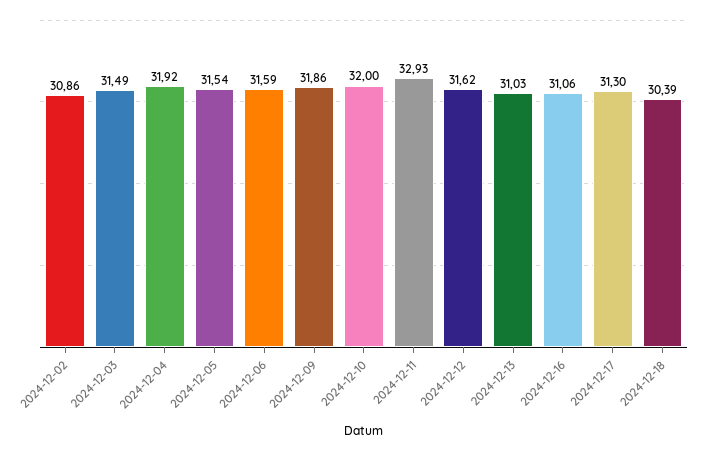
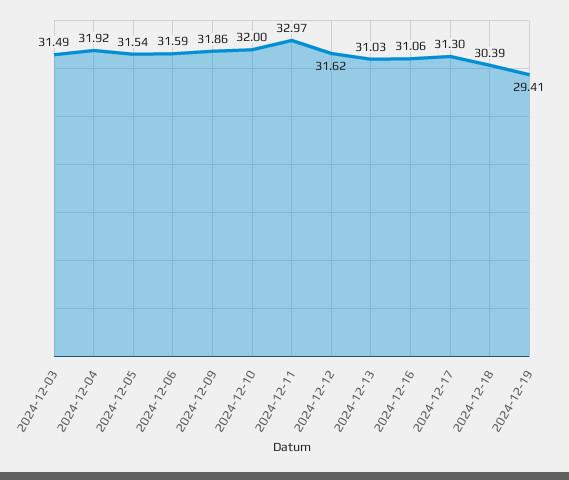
2024-12-02: 30.86 -> none
2024-12-11: 32.93 -> 32.97
2024-12-19: none -> 29.41

